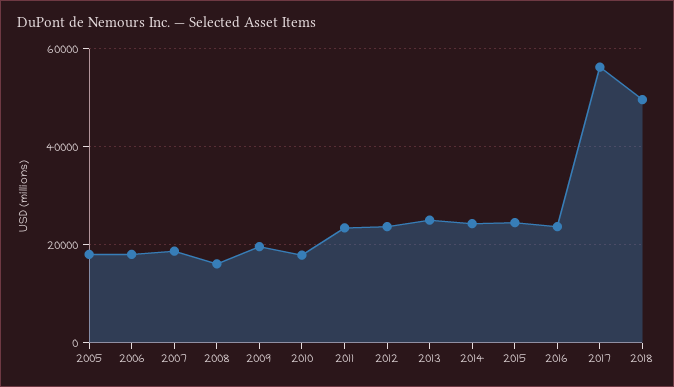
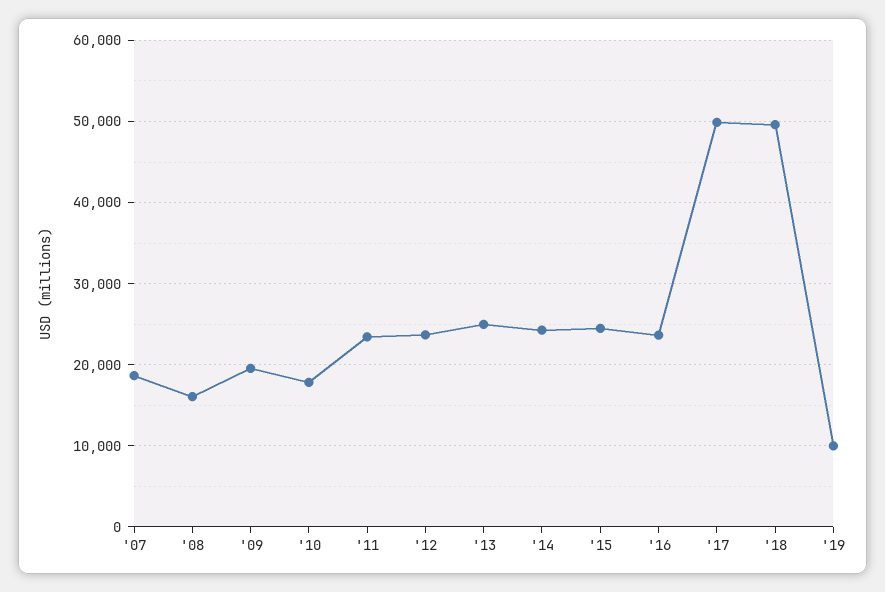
2005: 18000 -> none
2006: 18000 -> none
2017: 56000 -> 50000
'19: none -> 10000

